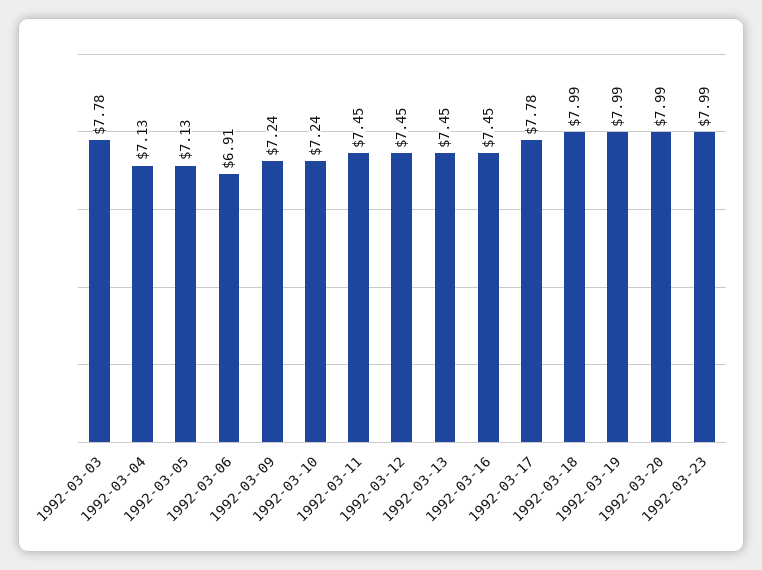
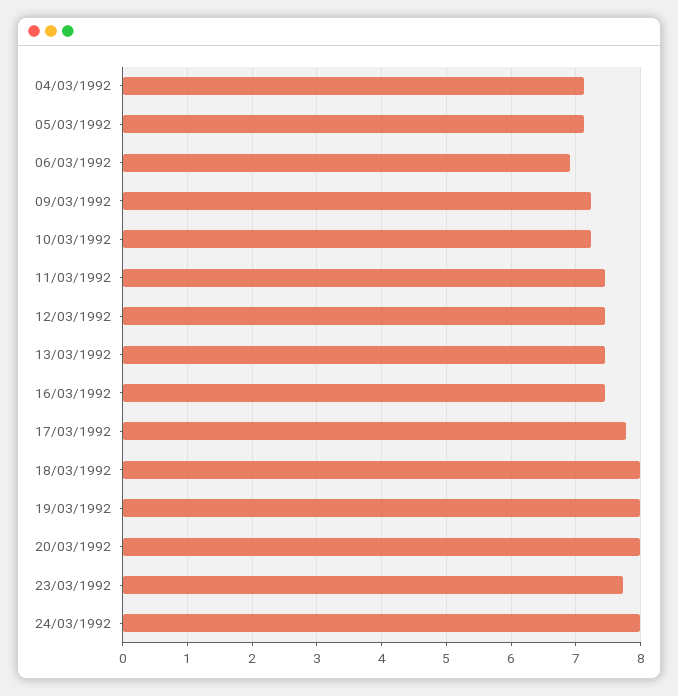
1992-03-03: 7.78 -> none
1992-03-23: 7.99 -> 7.7
24/03/1992: none -> 8

